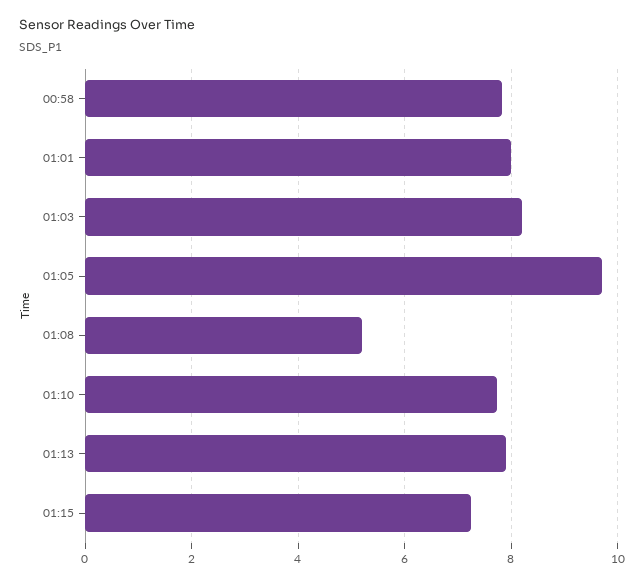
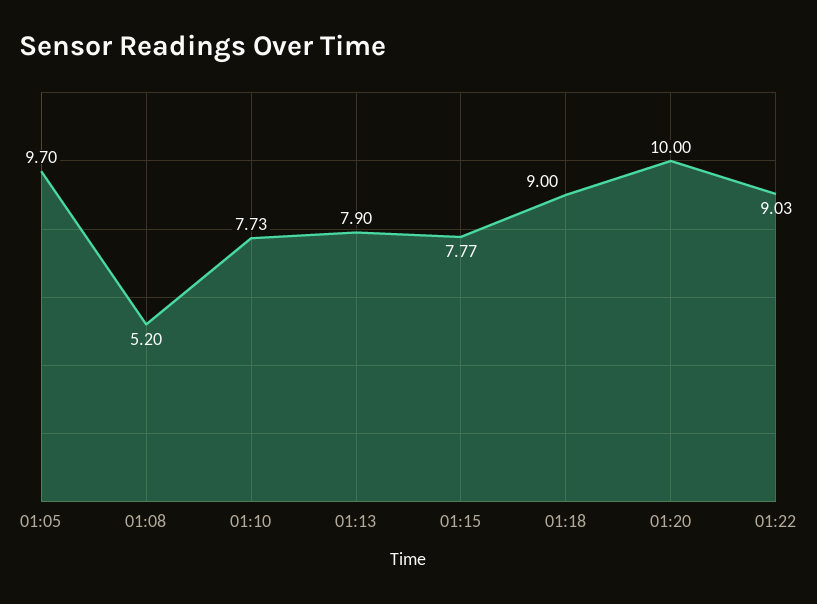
00:58: 7.8 -> none
01:01: 8 -> none
01:03: 8.2 -> none
01:15: 7.2 -> 7.77
01:18: none -> 9
01:20: none -> 10
01:22: none -> 9.03

